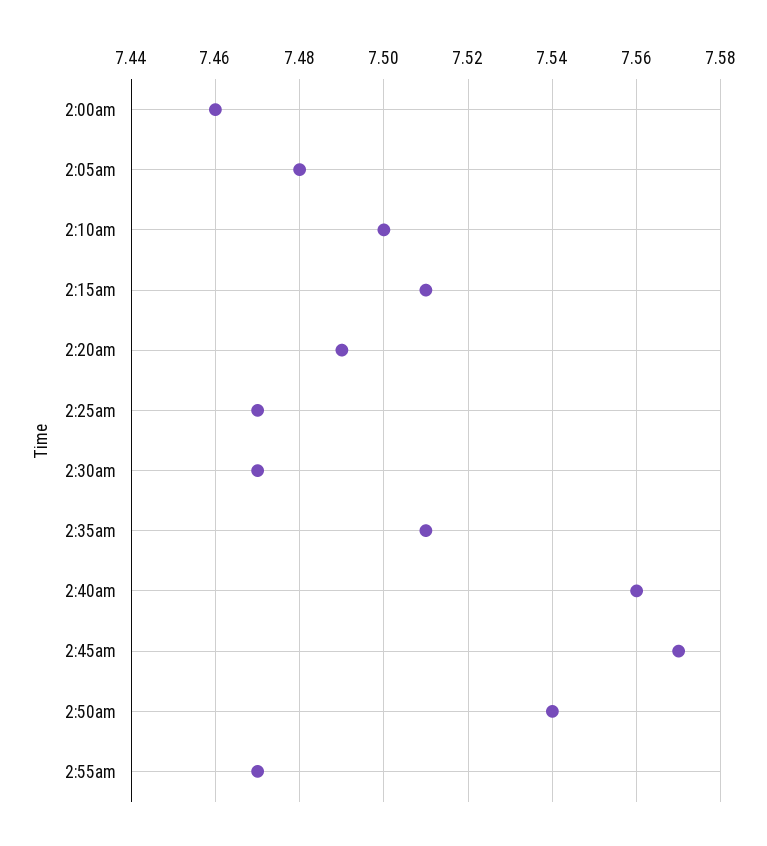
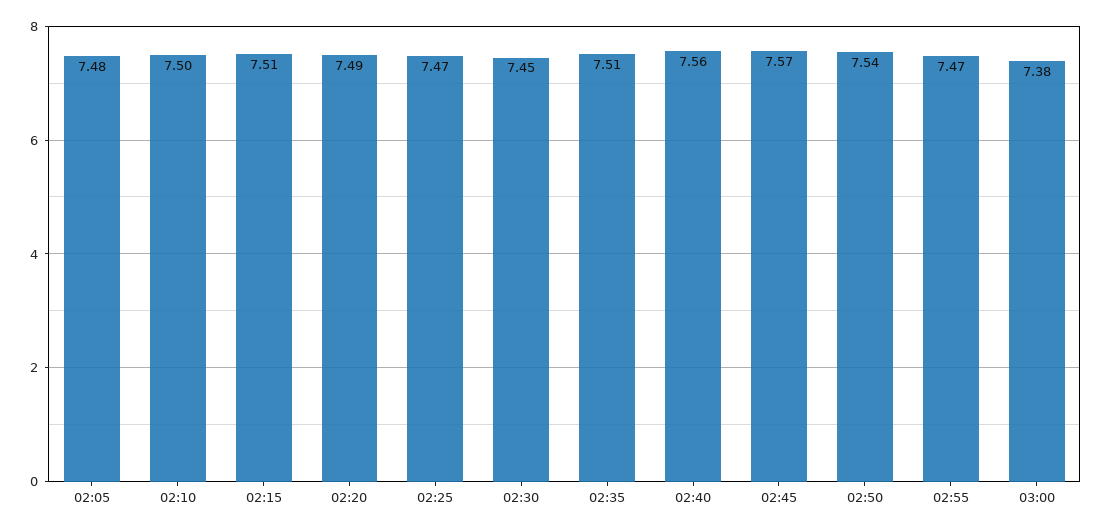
2:00am: 7.46 -> none
2:30am: 7.47 -> 7.45
03:00: none -> 7.38

